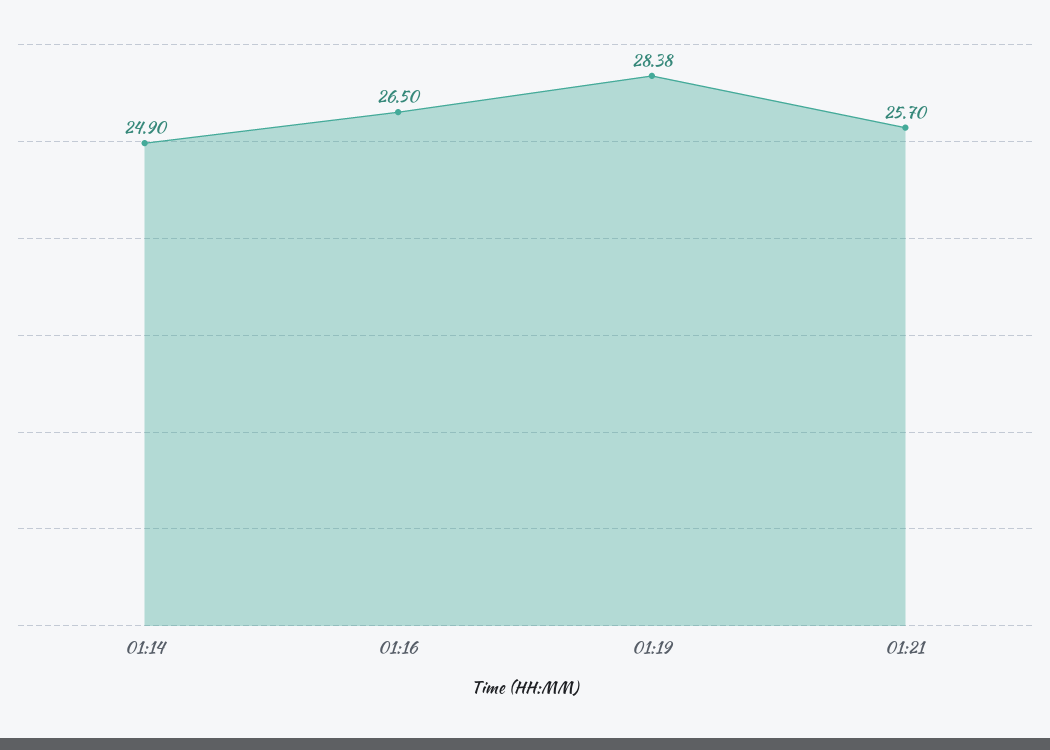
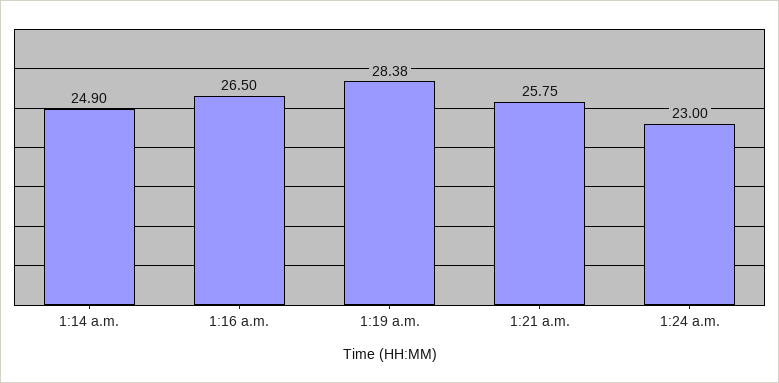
01:21: 25.7 -> 25.75
1:24 a.m.: none -> 23

